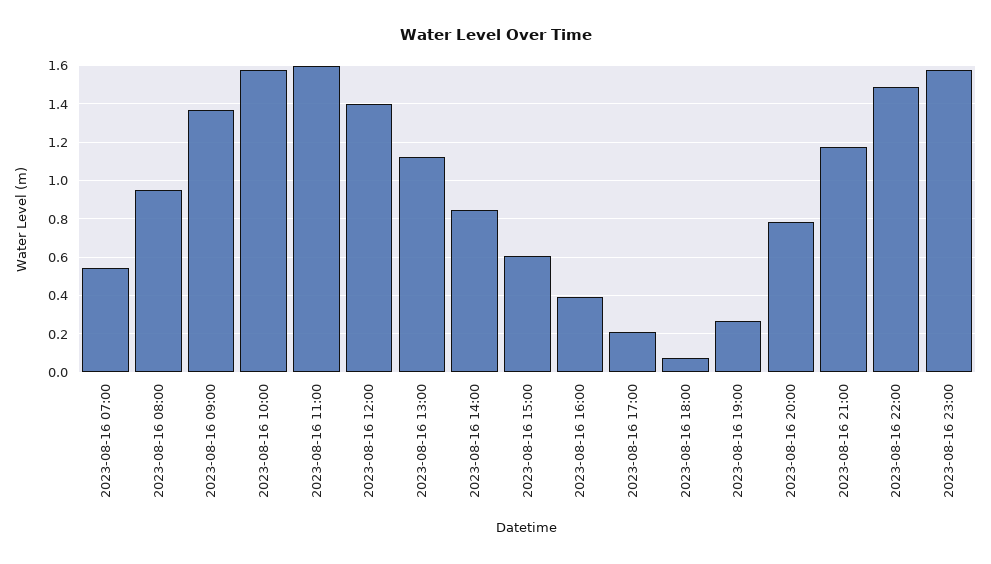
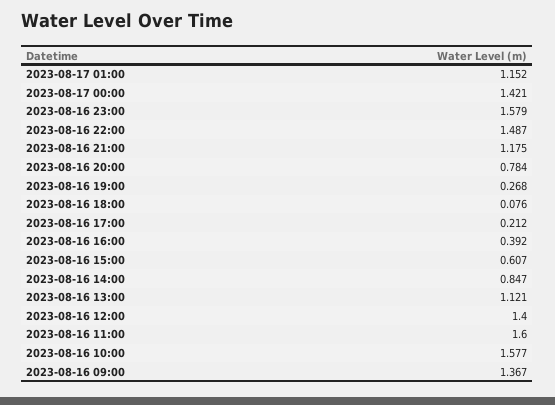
2023-08-16 07:00: 0.55 -> none
2023-08-16 08:00: 0.95 -> none
2023-08-17 01:00: none -> 1.152
2023-08-17 00:00: none -> 1.421

